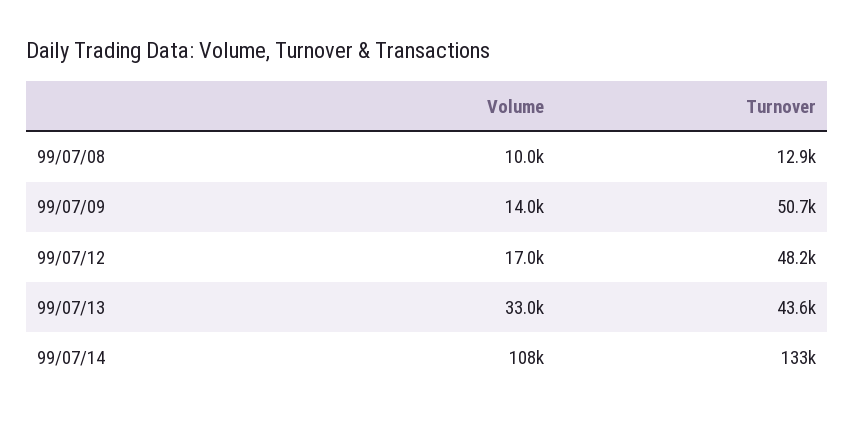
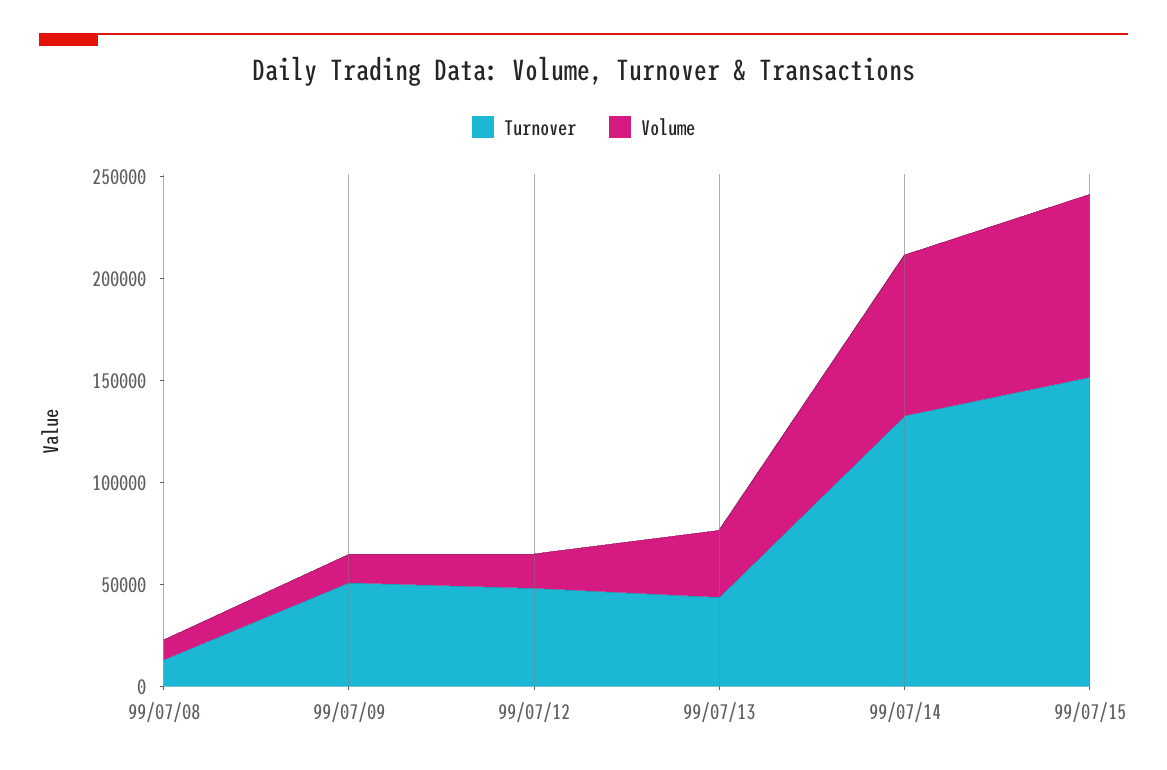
Volume, 99/07/14: 108000 -> 80000
Turnover, 99/07/15: none -> 150000
Volume, 99/07/15: none -> 90000

